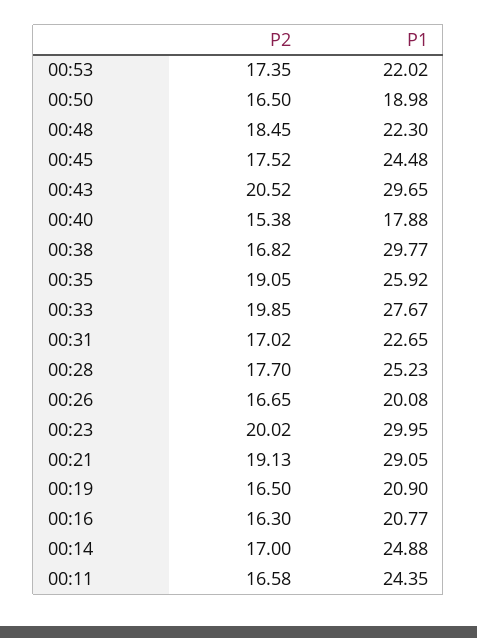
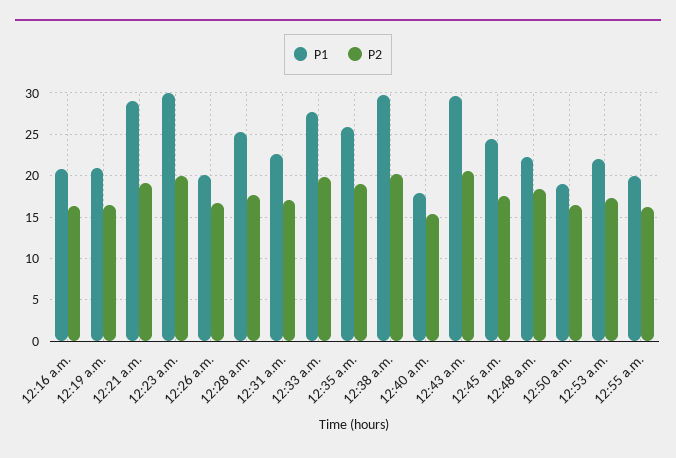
P2, 00:38: 16.82 -> 20
P2, 00:14: 17 -> none
P1, 00:14: 24.88 -> none
P2, 00:11: 16.58 -> none
P1, 00:11: 24.35 -> none
P1, 12:55 a.m.: none -> 20
P2, 12:55 a.m.: none -> 16

